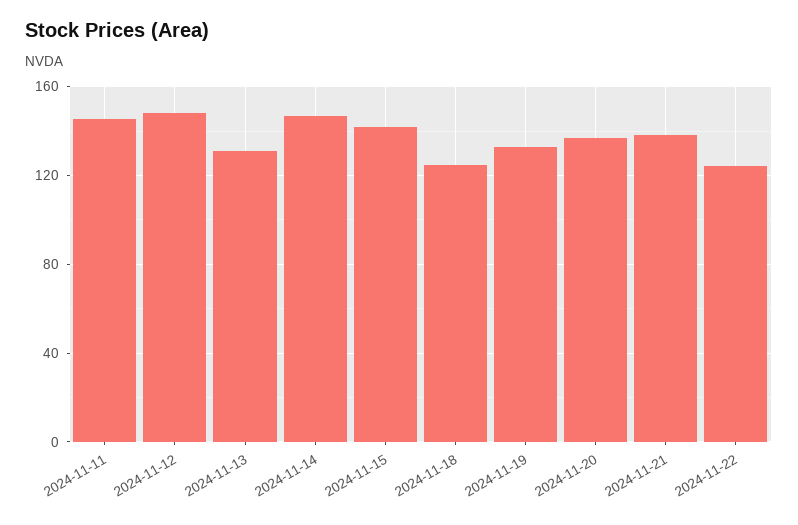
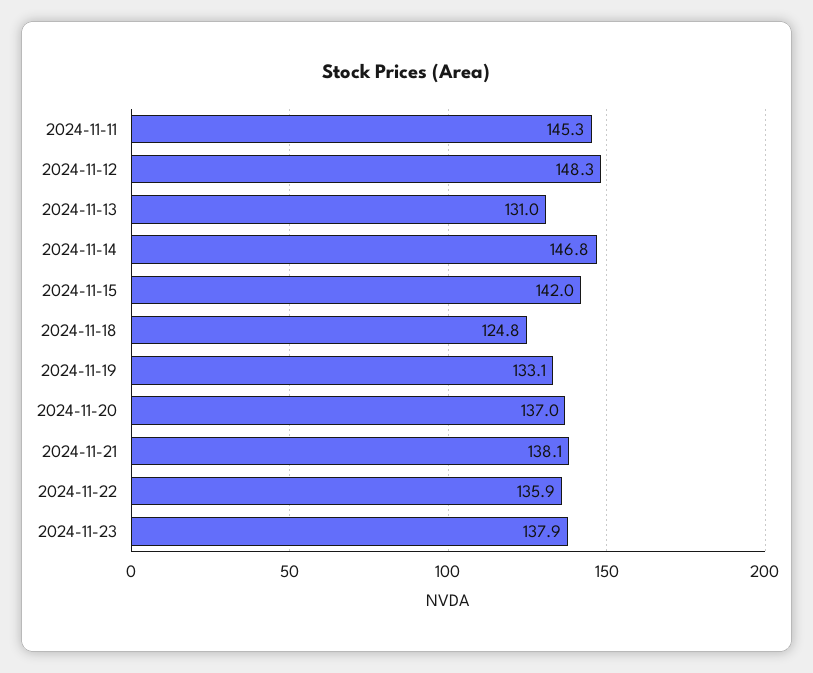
2024-11-22: 125 -> 135.9
2024-11-23: none -> 137.9

